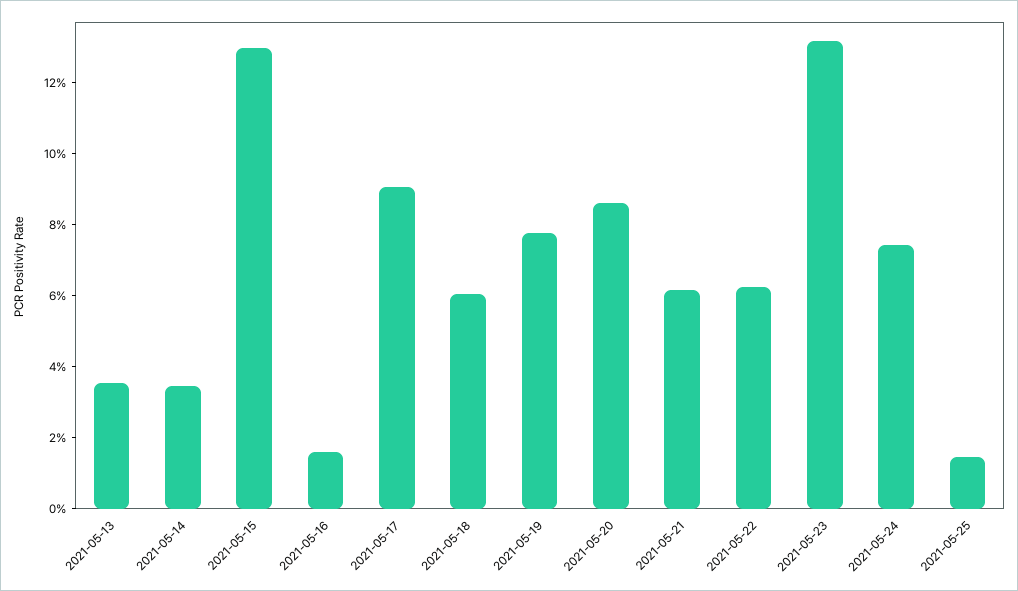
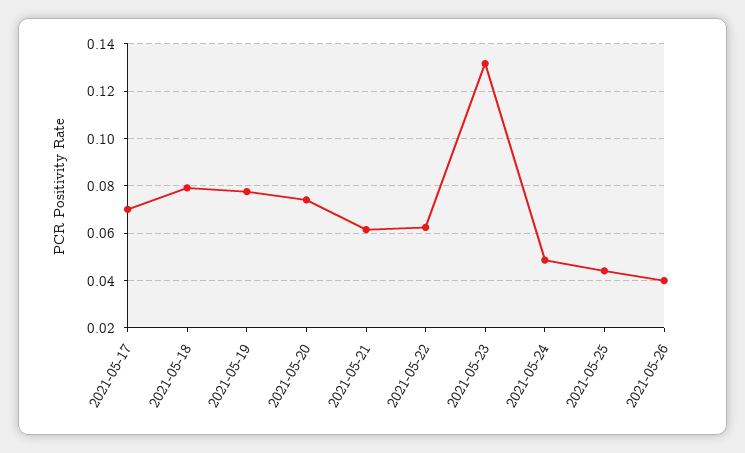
2021-05-13: 0.035 -> none
2021-05-14: 0.035 -> none
2021-05-15: 0.13 -> none
2021-05-16: 0.015 -> none
2021-05-17: 0.09 -> 0.07
2021-05-18: 0.06 -> 0.08
2021-05-20: 0.085 -> 0.075
2021-05-24: 0.075 -> 0.05
2021-05-25: 0.015 -> 0.045
2021-05-26: none -> 0.04

